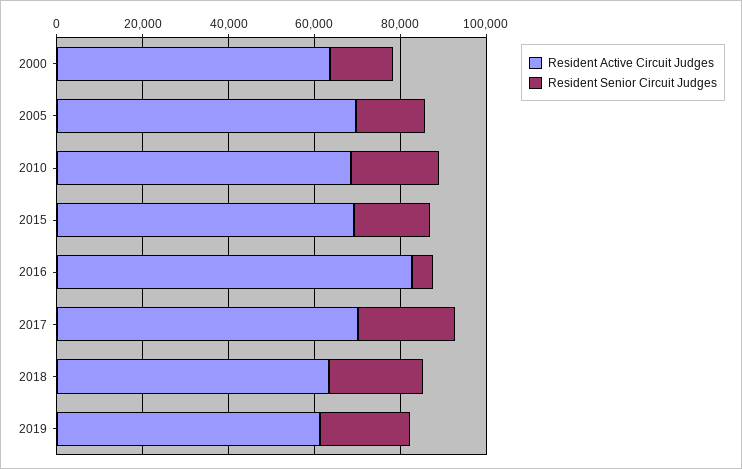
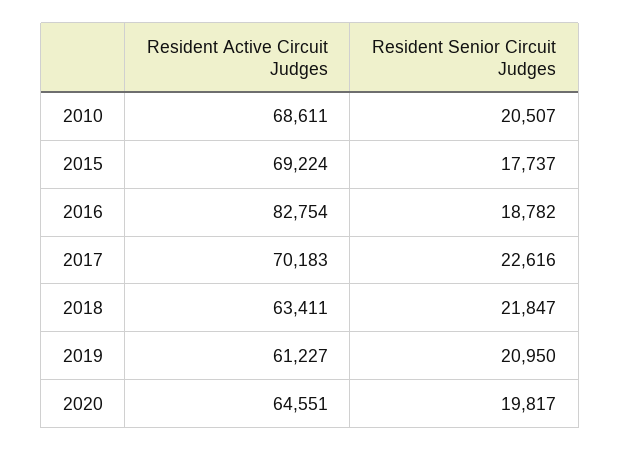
Resident Active Circuit Judges, 2000: 65000 -> none
Resident Senior Circuit Judges, 2000: 15000 -> none
Resident Active Circuit Judges, 2005: 70000 -> none
Resident Senior Circuit Judges, 2005: 15000 -> none
Resident Senior Circuit Judges, 2016: 5000 -> 18782
Resident Active Circuit Judges, 2020: none -> 64551
Resident Senior Circuit Judges, 2020: none -> 19817

